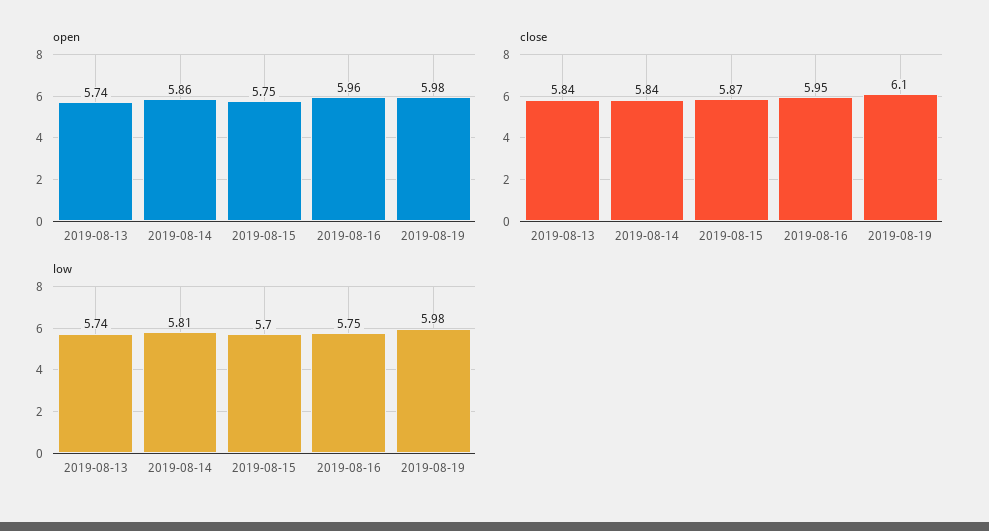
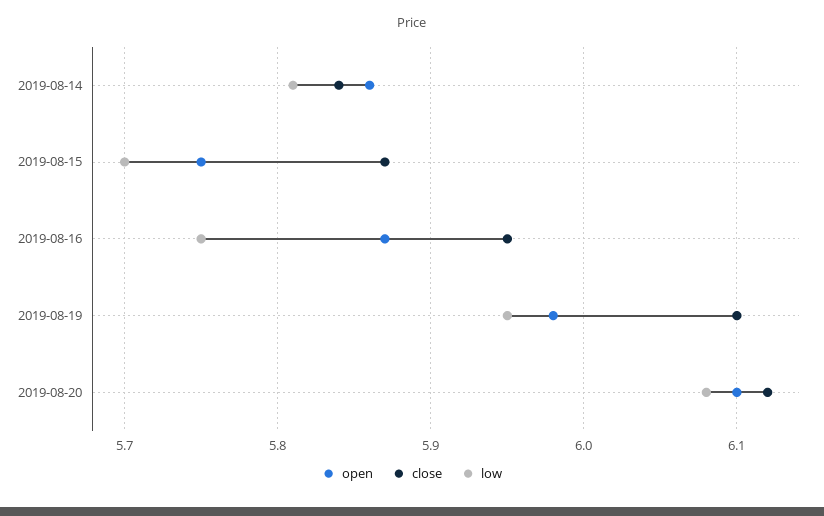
open, 2019-08-13: 5.74 -> none
open, 2019-08-16: 5.96 -> 5.87
close, 2019-08-13: 5.84 -> none
low, 2019-08-13: 5.74 -> none
low, 2019-08-19: 5.98 -> 5.95
open, 2019-08-20: none -> 6.1
close, 2019-08-20: none -> 6.12
low, 2019-08-20: none -> 6.08

